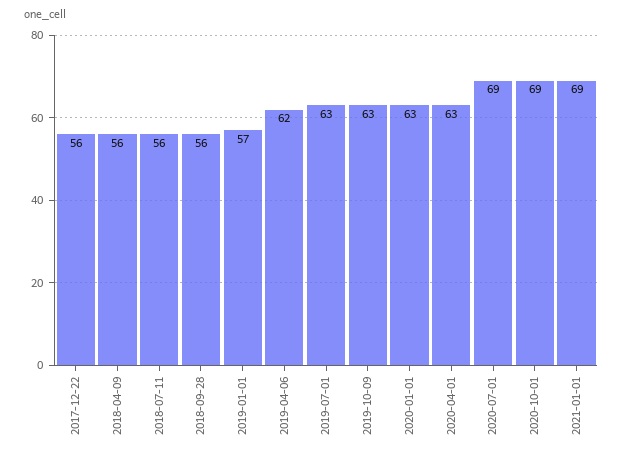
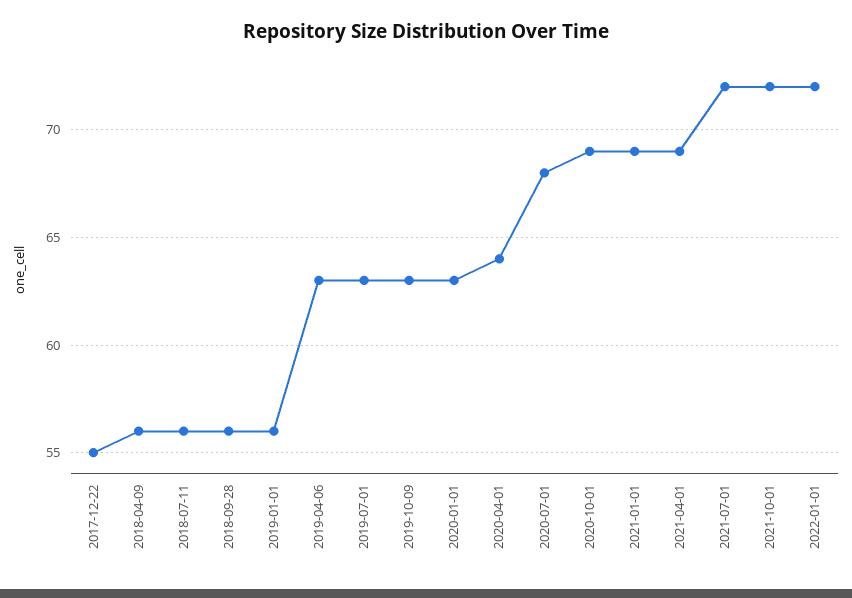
2017-12-22: 56 -> 55
2019-01-01: 57 -> 56
2019-04-06: 62 -> 63
2020-04-01: 63 -> 64
2020-07-01: 69 -> 68
2021-04-01: none -> 69
2021-07-01: none -> 72
2021-10-01: none -> 72
2022-01-01: none -> 72

